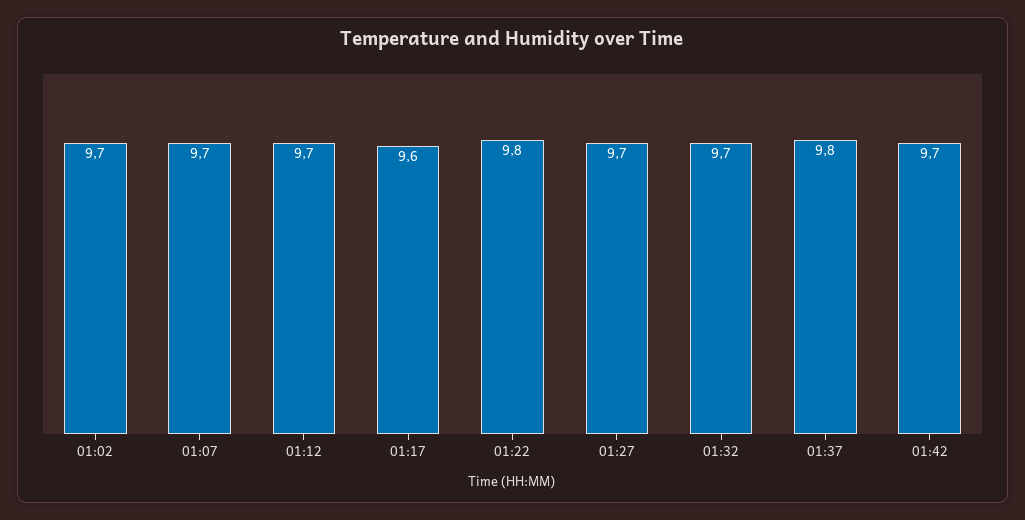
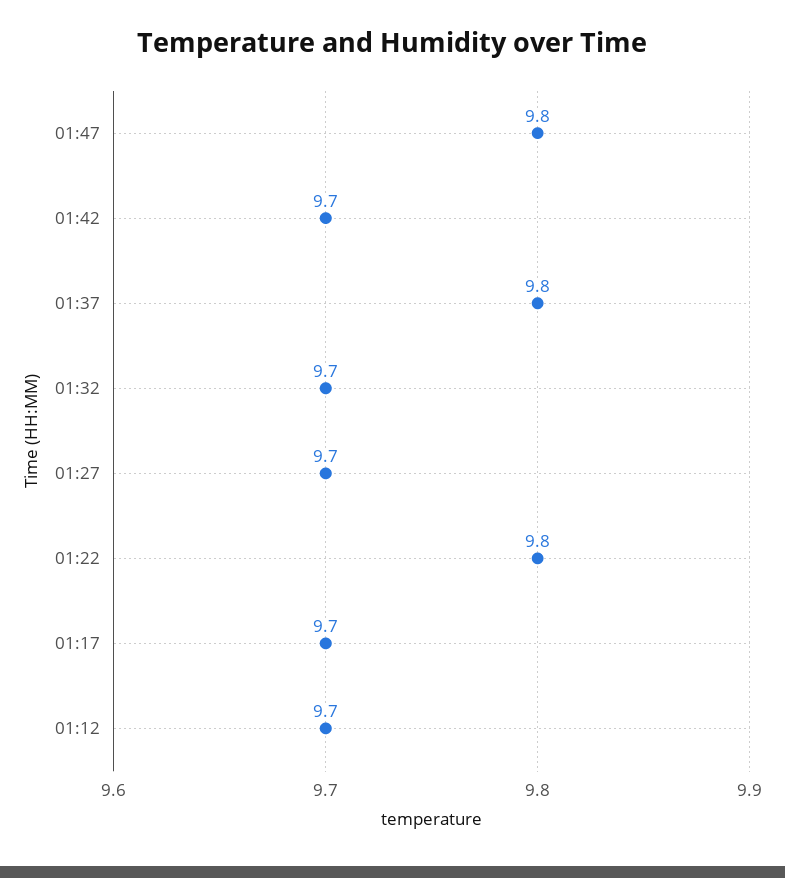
01:02: 9.7 -> none
01:07: 9.7 -> none
01:17: 9.6 -> 9.7
01:47: none -> 9.8

